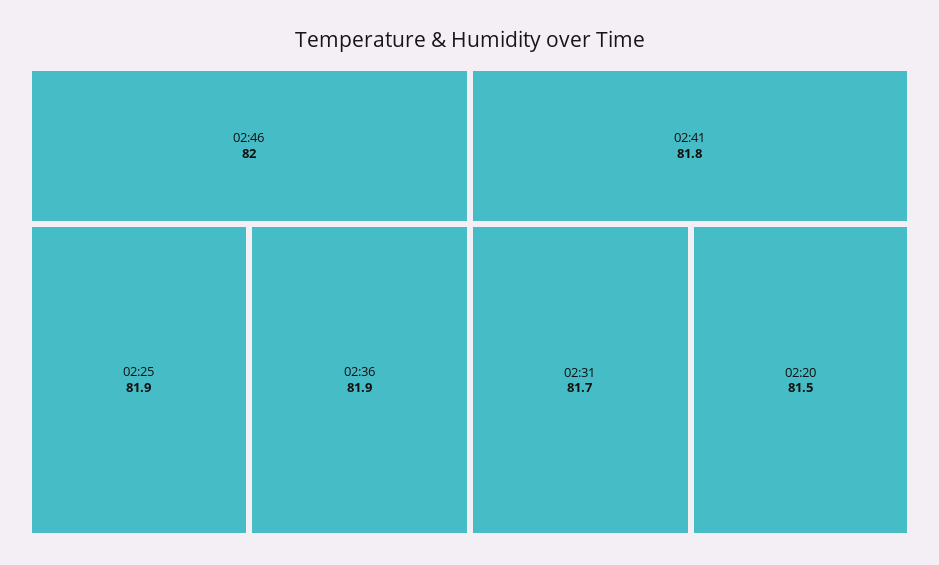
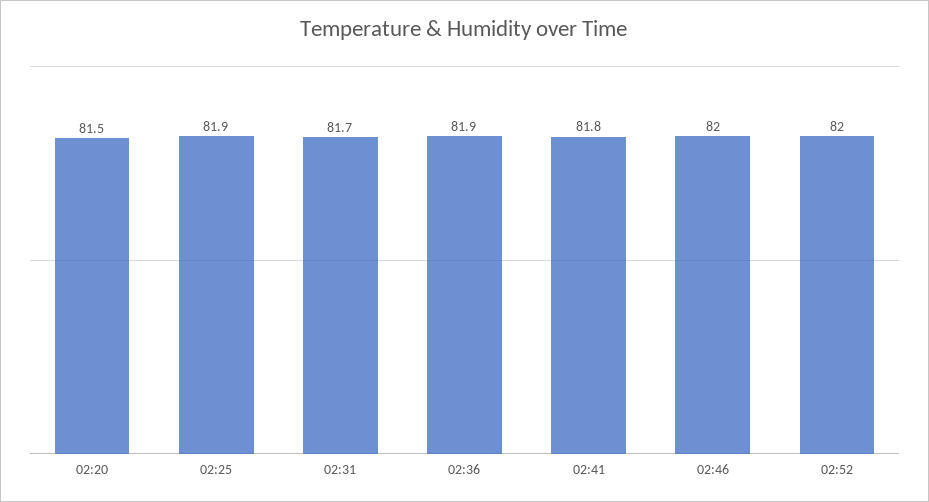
02:52: none -> 82

